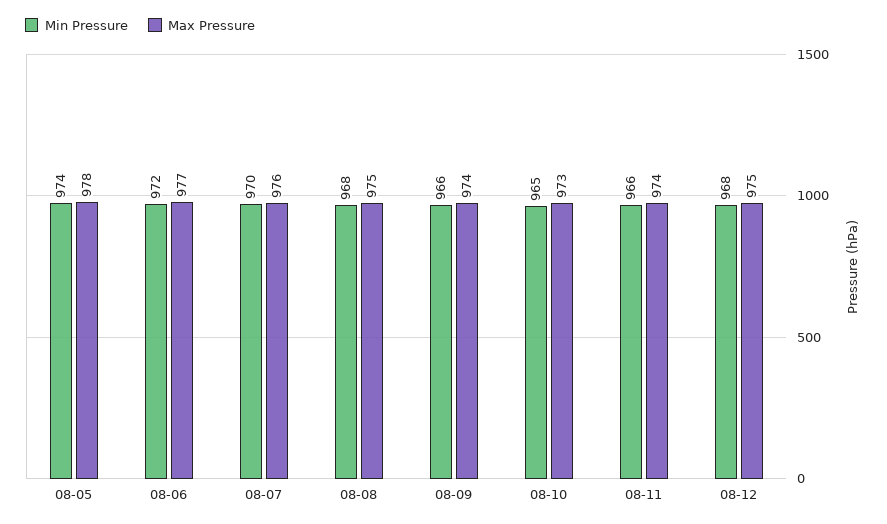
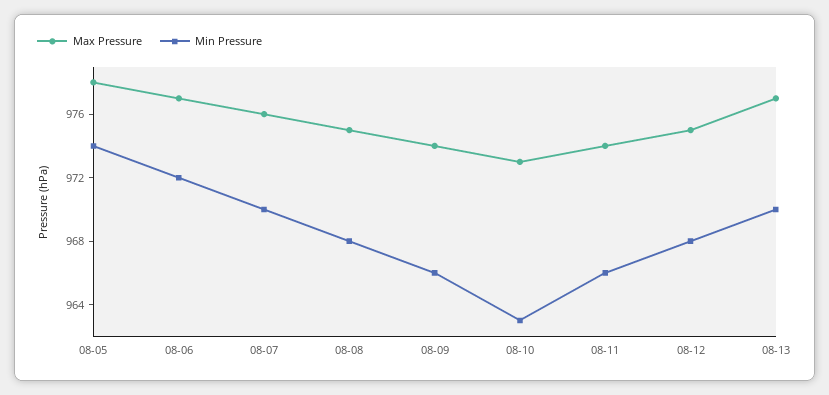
Min Pressure, 08-10: 965 -> 963
Max Pressure, 08-13: none -> 977
Min Pressure, 08-13: none -> 970

